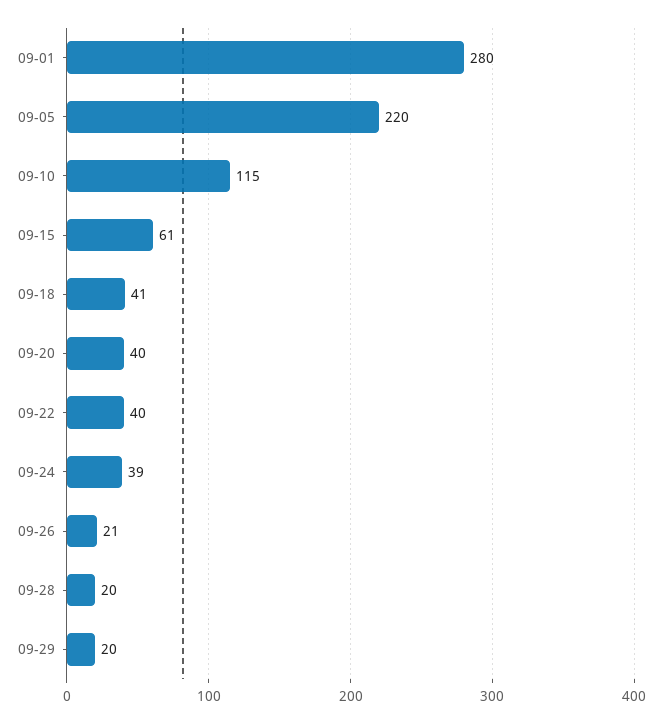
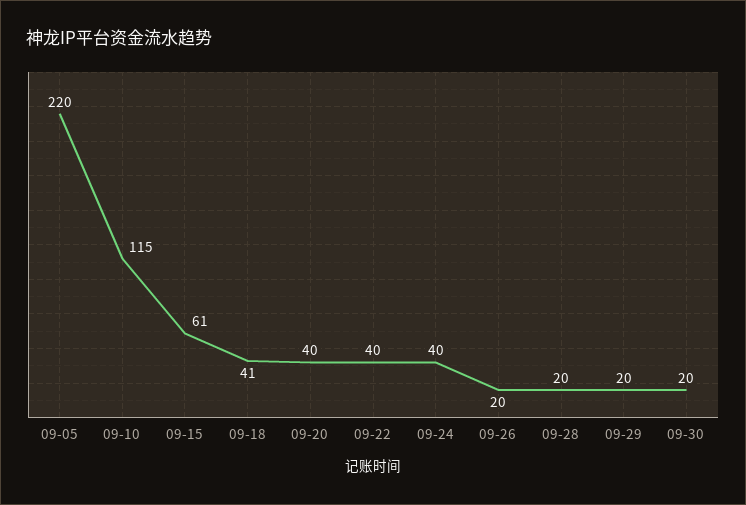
09-01: 280 -> none
09-24: 39 -> 40
09-26: 21 -> 20
09-30: none -> 20

